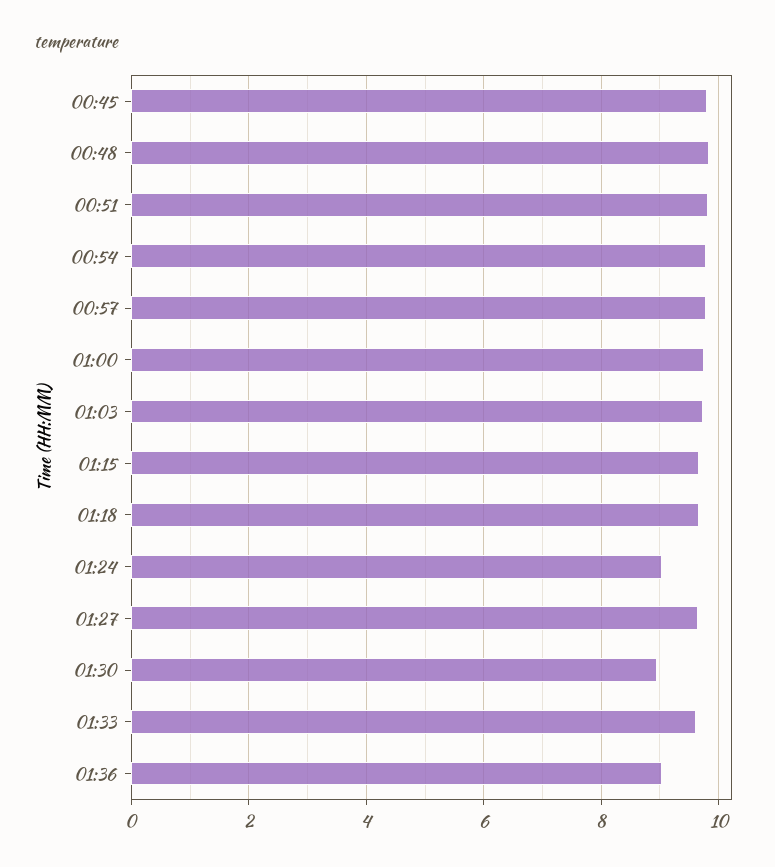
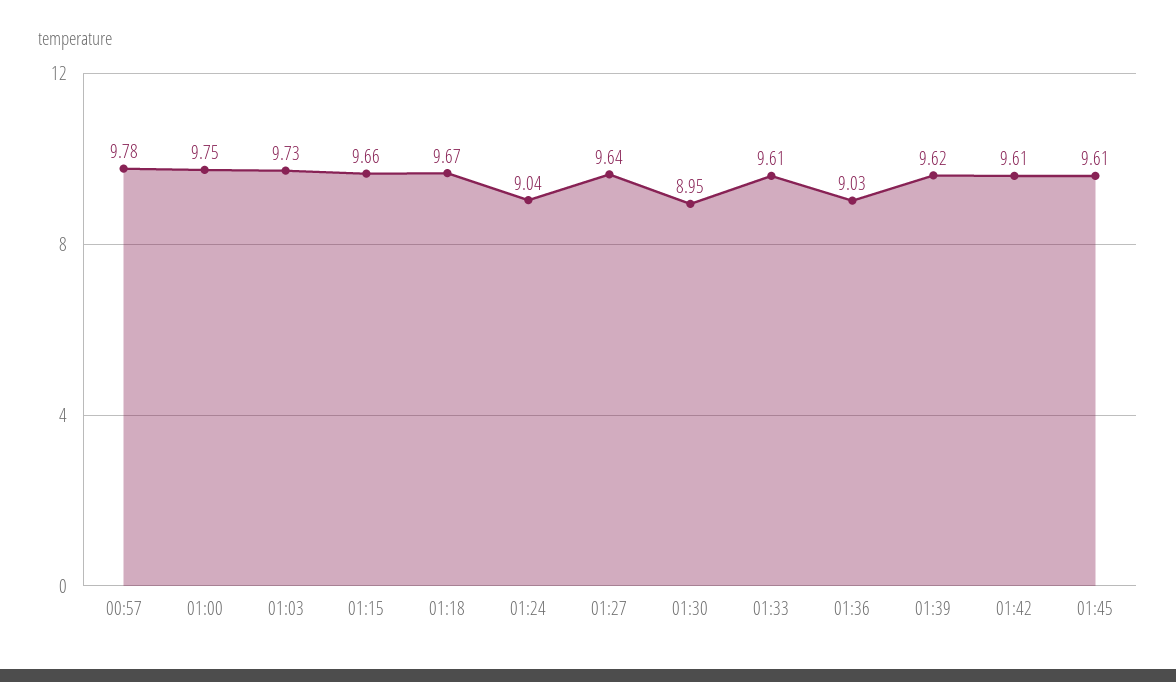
00:45: 9.8 -> none
00:48: 9.8 -> none
00:51: 9.8 -> none
00:54: 9.8 -> none
01:39: none -> 9.62
01:42: none -> 9.61
01:45: none -> 9.61

